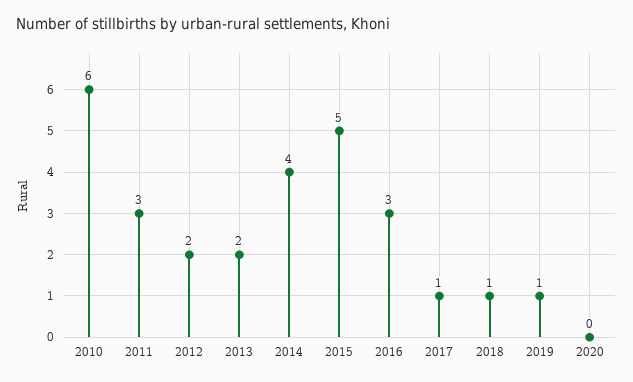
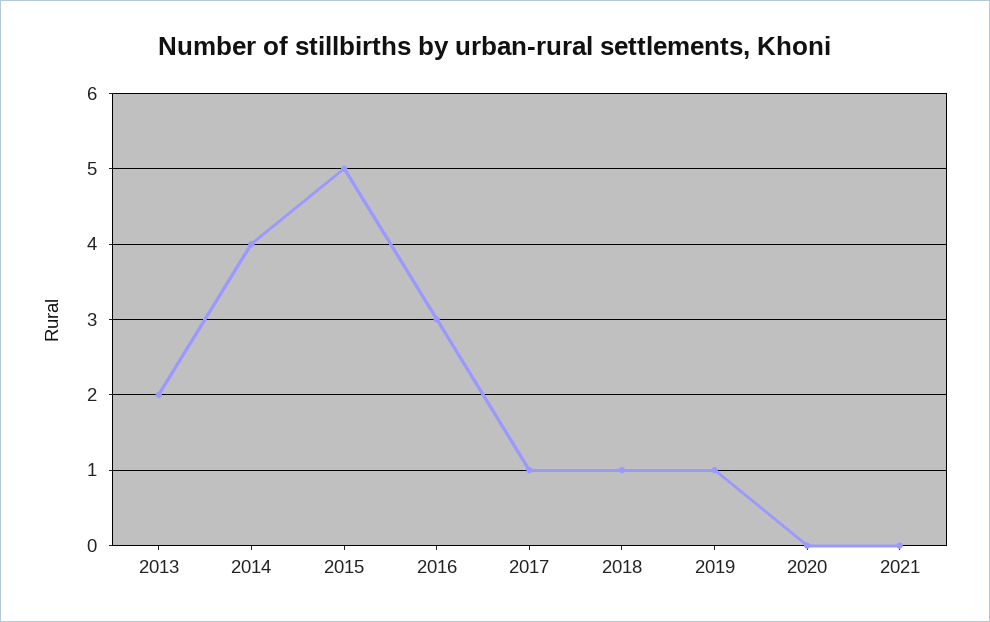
2010: 6 -> none
2011: 3 -> none
2012: 2 -> none
2021: none -> 0

